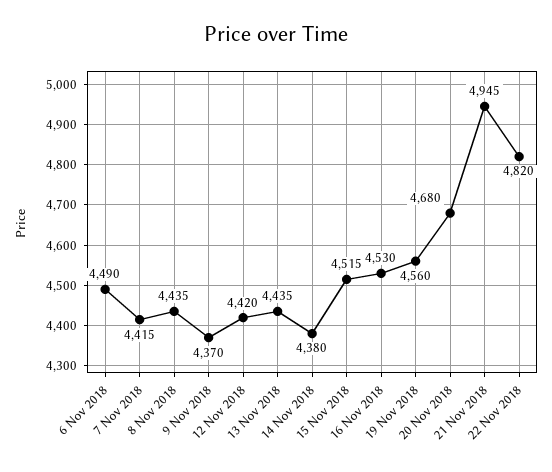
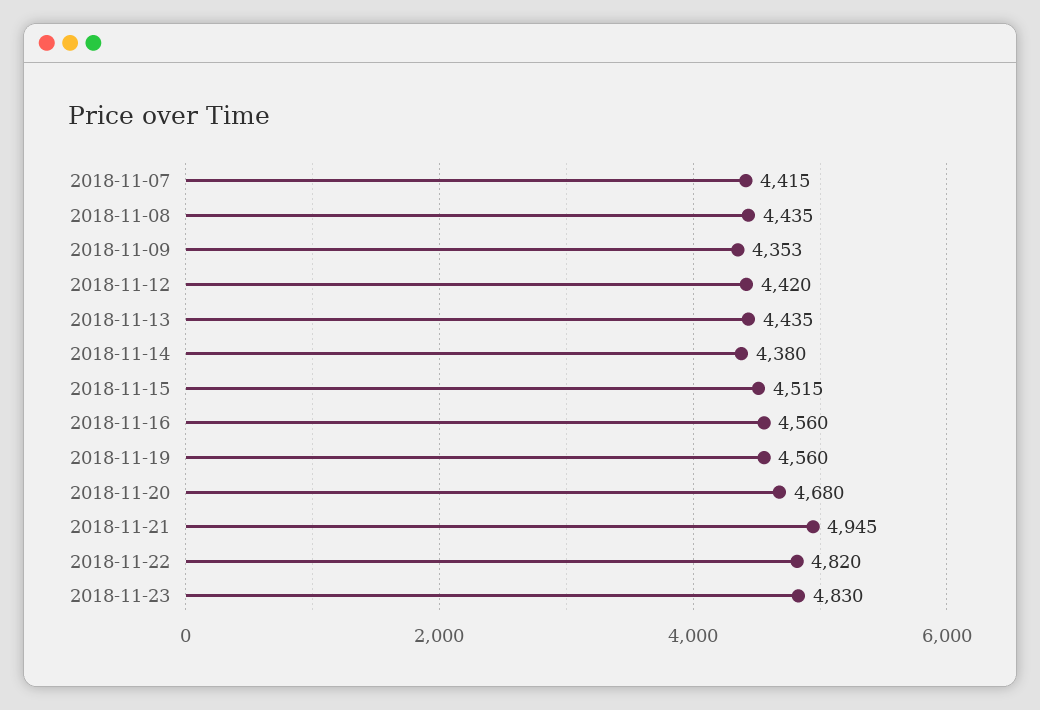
6 Nov 2018: 4490 -> none
9 Nov 2018: 4370 -> 4353
16 Nov 2018: 4530 -> 4560
2018-11-23: none -> 4830

